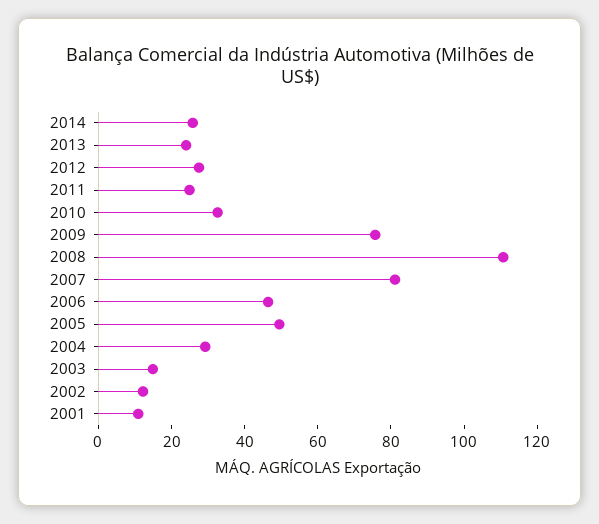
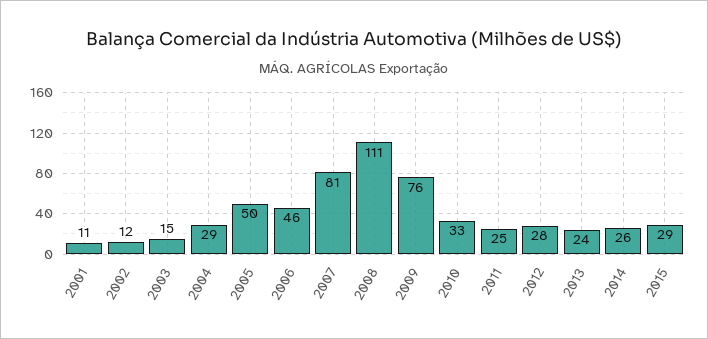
2015: none -> 29

